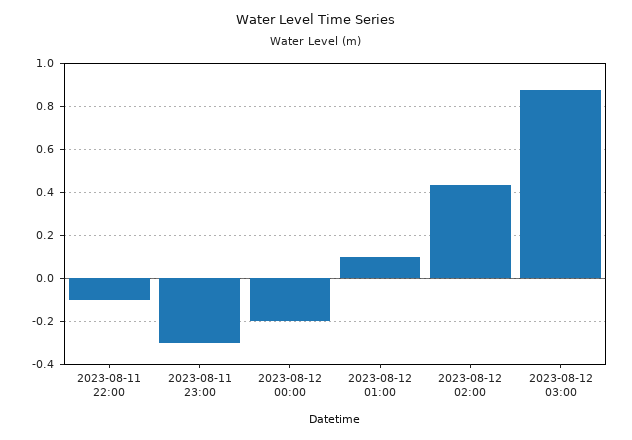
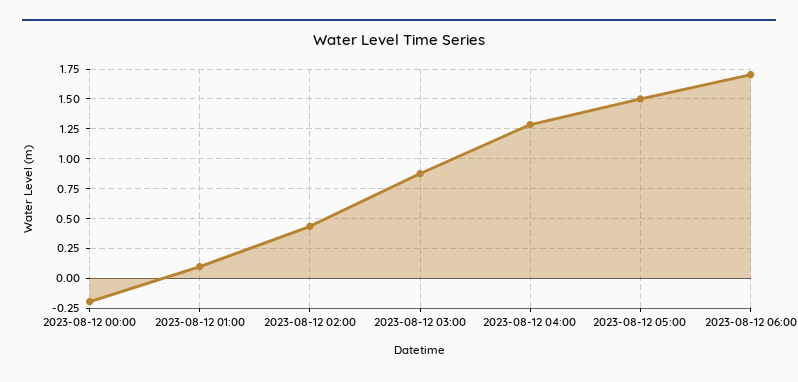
2023-08-11 22:00: -0.1 -> none
2023-08-11 23:00: -0.3 -> none
2023-08-12 04:00: none -> 1.25
2023-08-12 05:00: none -> 1.5
2023-08-12 06:00: none -> 1.75

